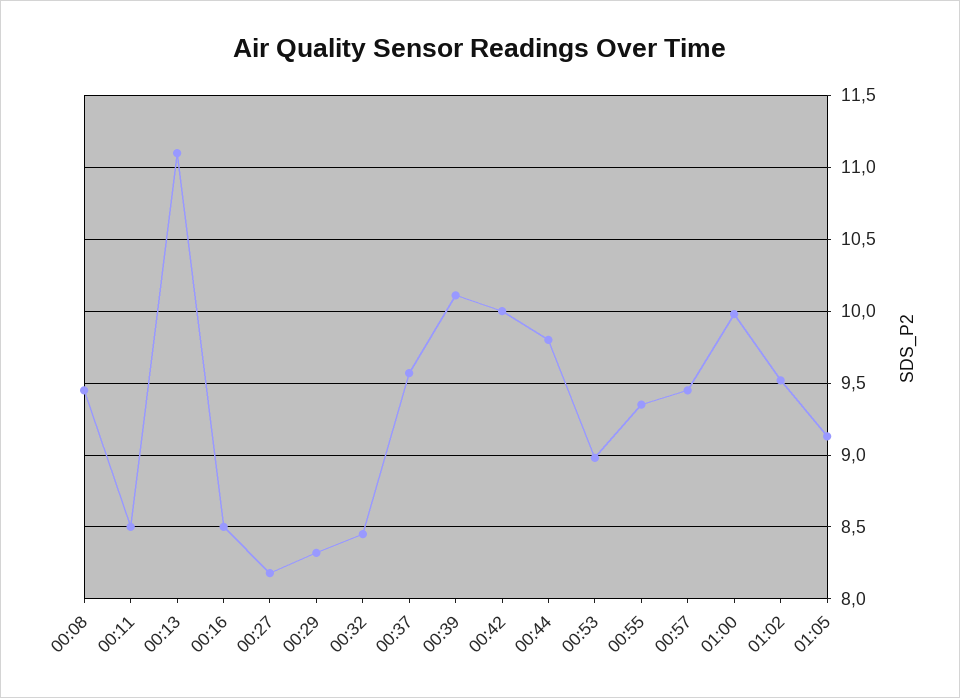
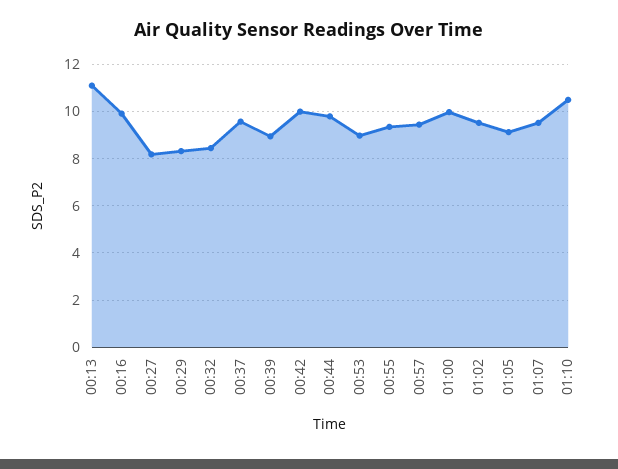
00:08: 9.45 -> none
00:11: 8.5 -> none
00:16: 8.5 -> 10
00:39: 10.1 -> 9
01:07: none -> 9.5
01:10: none -> 10.5

